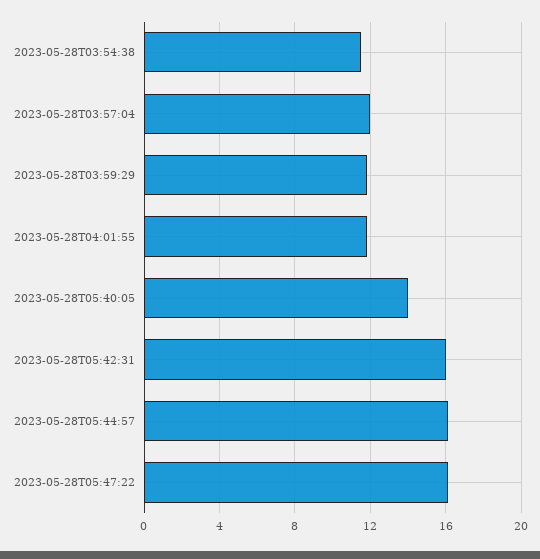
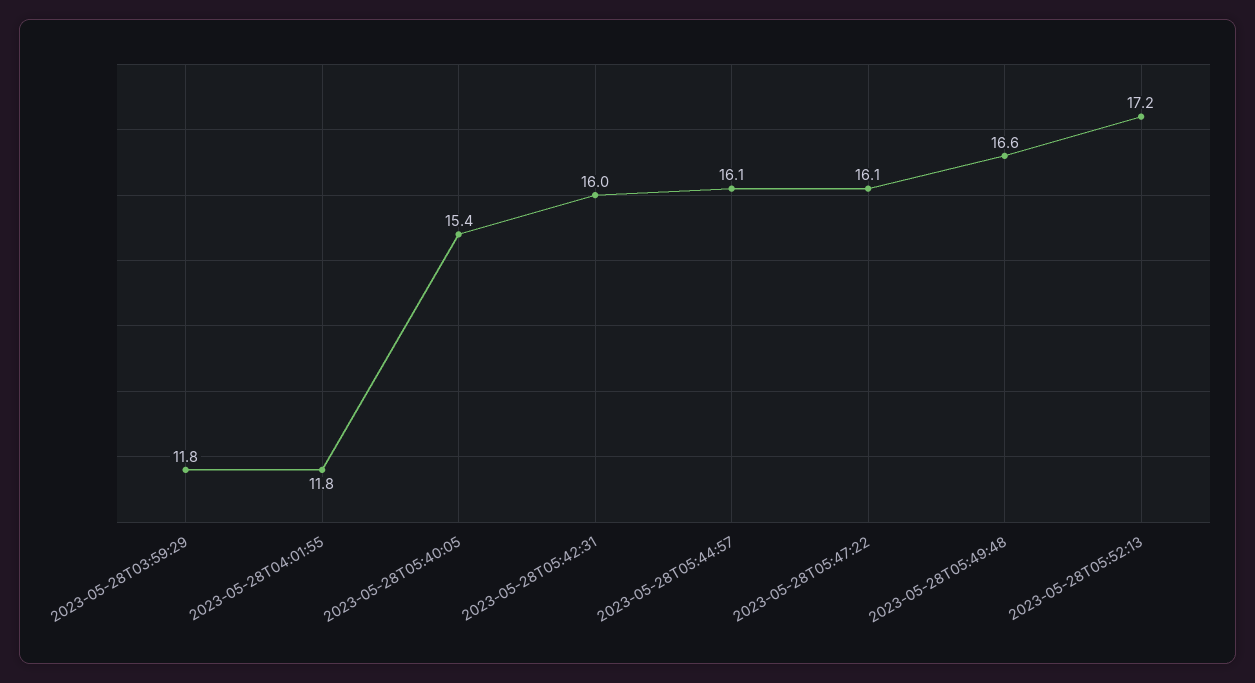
2023-05-28T03:54:38: 11.5 -> none
2023-05-28T03:57:04: 12 -> none
2023-05-28T05:40:05: 14 -> 15.4
2023-05-28T05:49:48: none -> 16.6
2023-05-28T05:52:13: none -> 17.2

